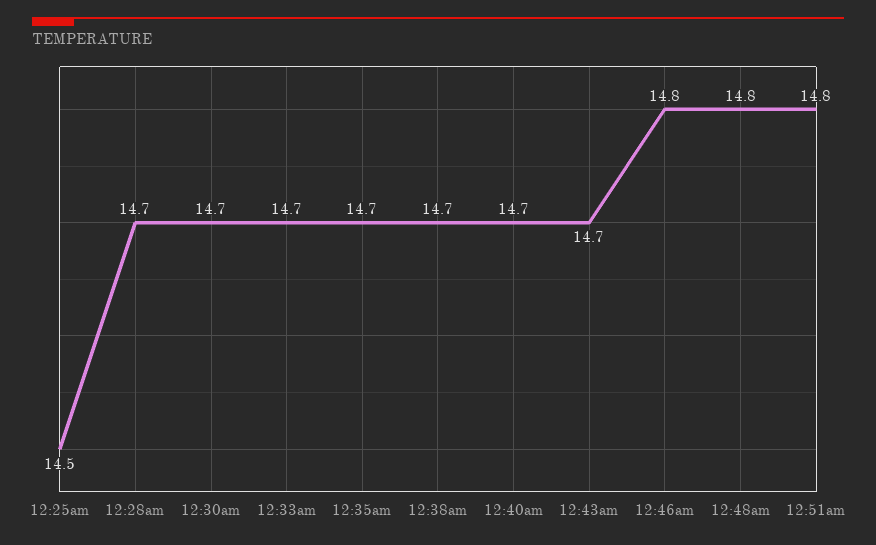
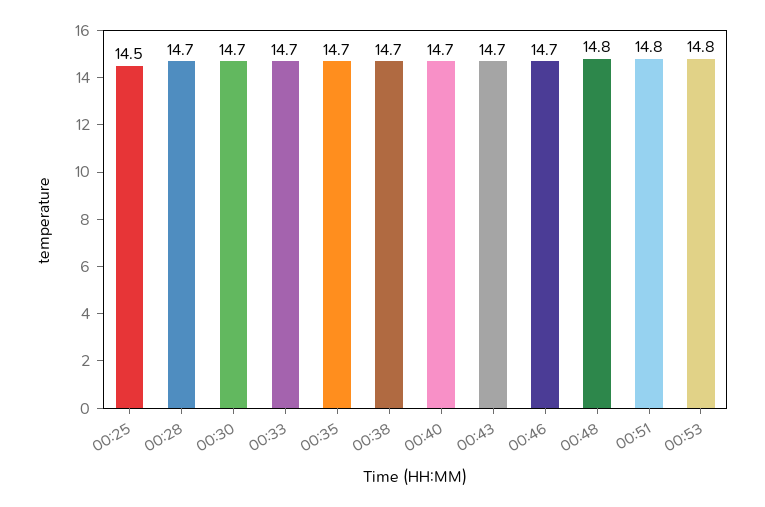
12:46am: 14.8 -> 14.7
00:53: none -> 14.8

